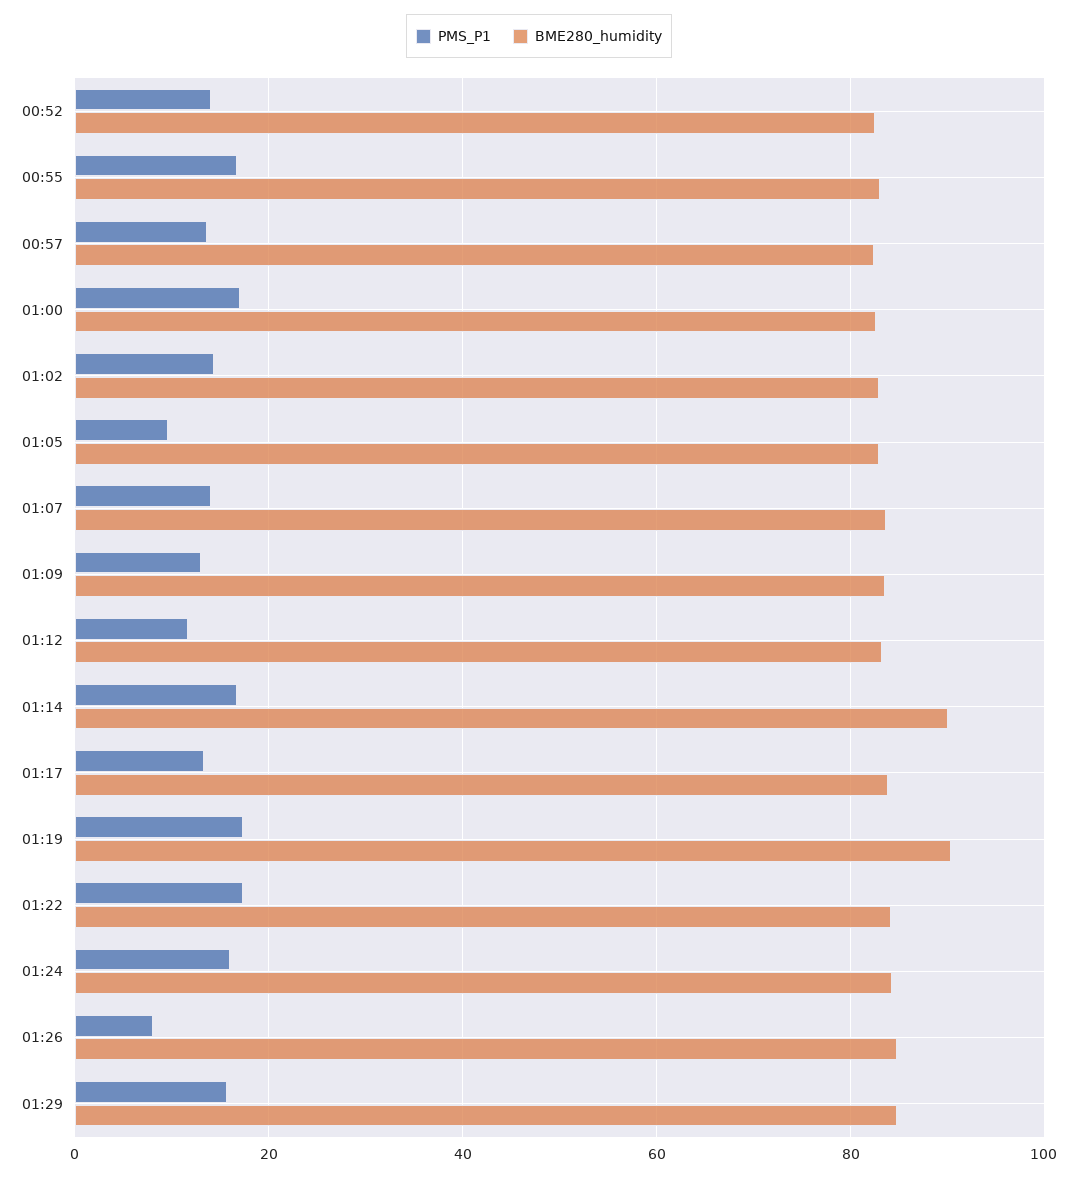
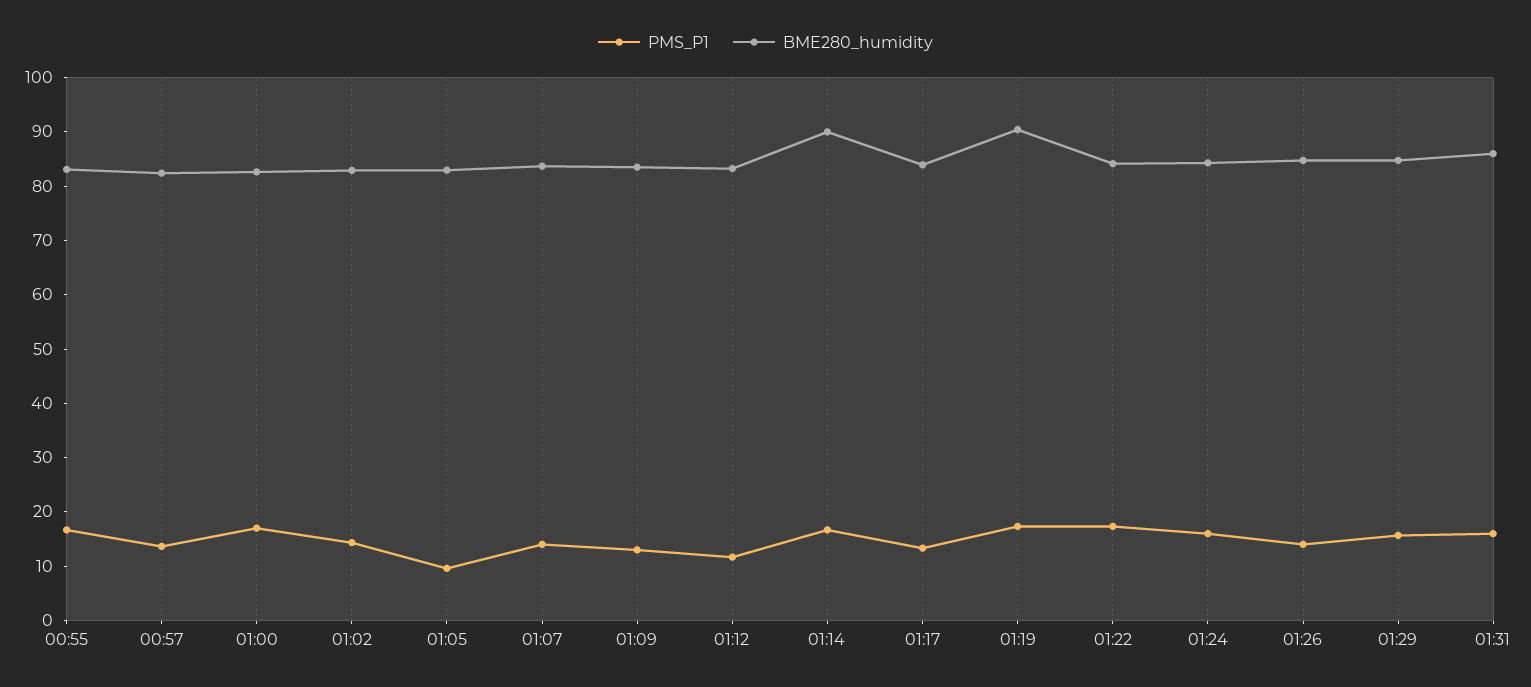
PMS_P1, 00:52: 14 -> none
BME280_humidity, 00:52: 82 -> none
PMS_P1, 01:26: 8 -> 14
PMS_P1, 01:31: none -> 16
BME280_humidity, 01:31: none -> 86

